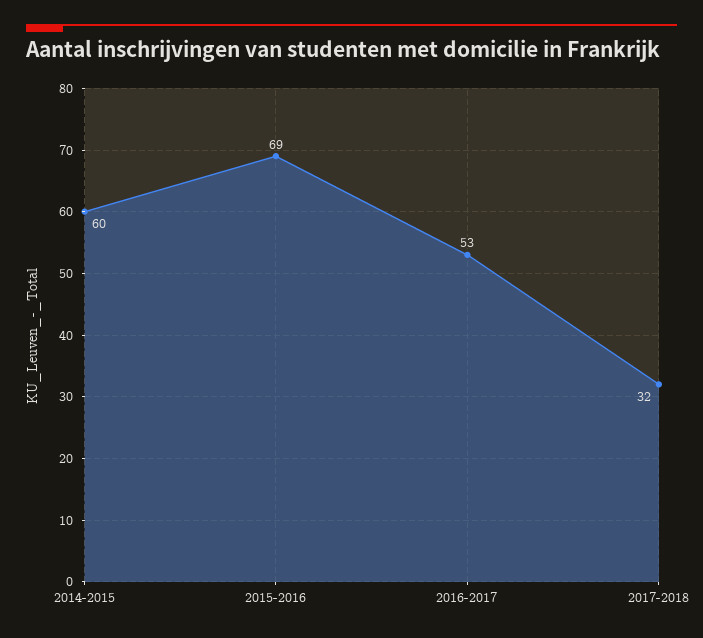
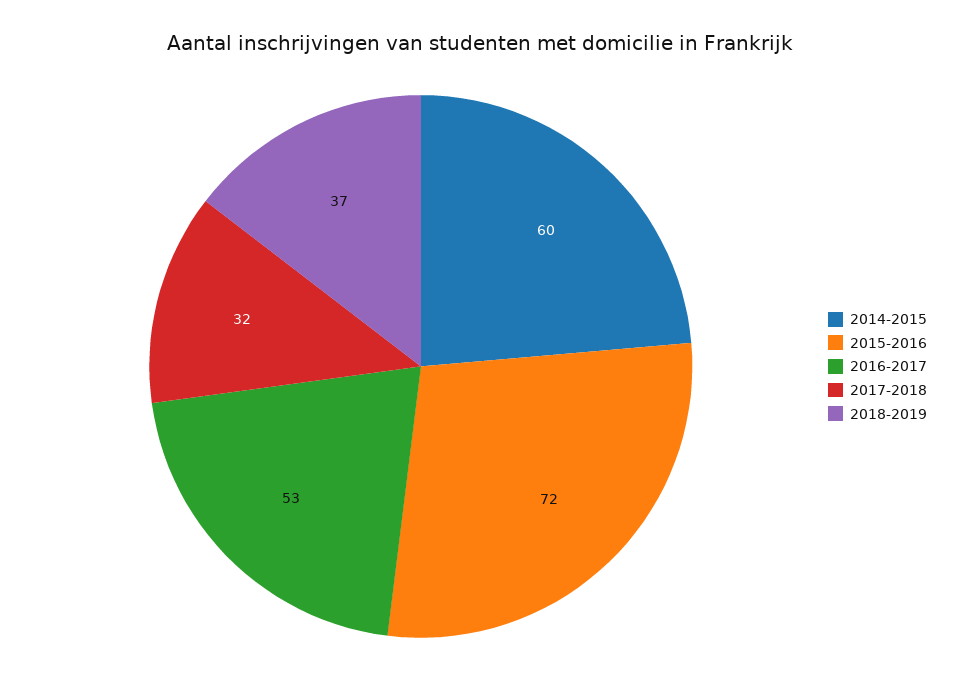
2015-2016: 69 -> 72
2018-2019: none -> 37

